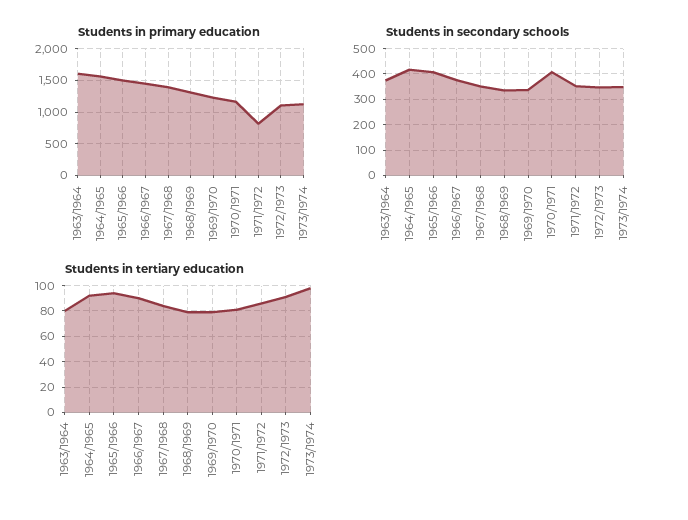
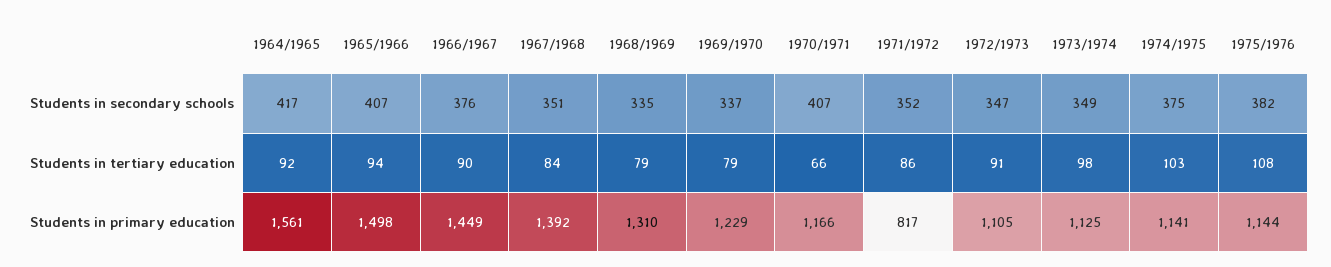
Students in primary education, 1963/1964: 1600 -> none
Students in secondary schools, 1963/1964: 375 -> none
Students in tertiary education, 1963/1964: 80 -> none
Students in tertiary education, 1970/1971: 80 -> 66
Students in secondary schools, 1974/1975: none -> 375
Students in secondary schools, 1975/1976: none -> 382
Students in tertiary education, 1974/1975: none -> 103
Students in tertiary education, 1975/1976: none -> 108
Students in primary education, 1974/1975: none -> 1141
Students in primary education, 1975/1976: none -> 1144

